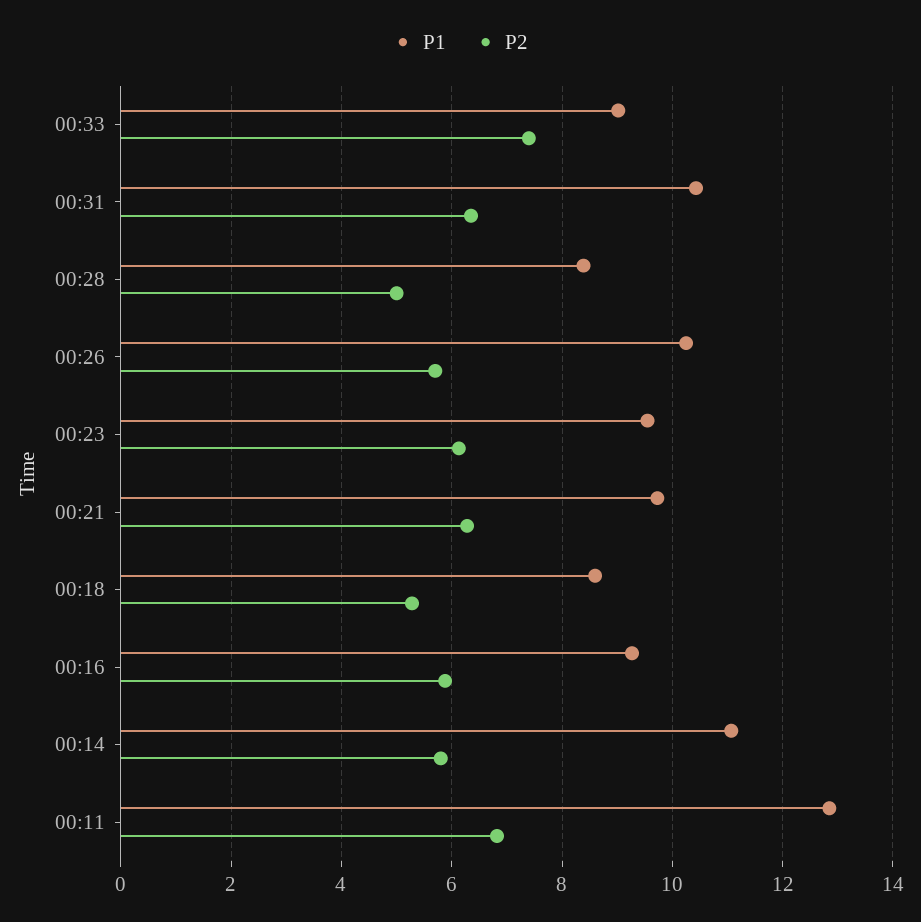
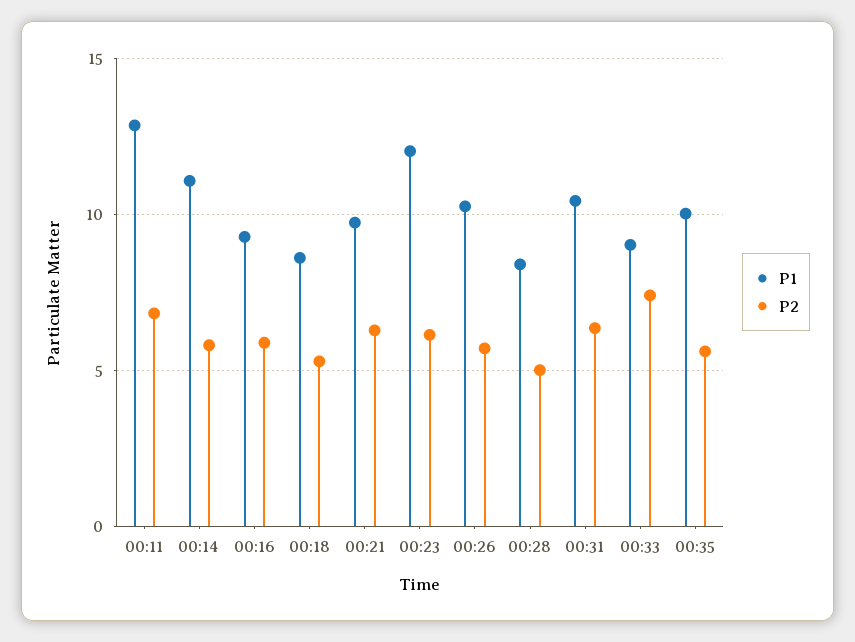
P1, 00:23: 9.6 -> 12
P1, 00:35: none -> 10
P2, 00:35: none -> 5.5

